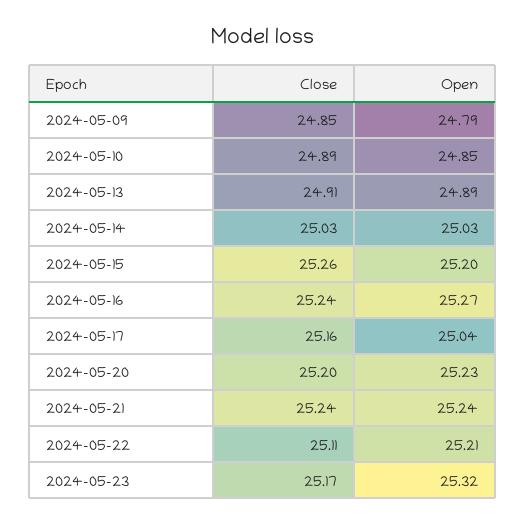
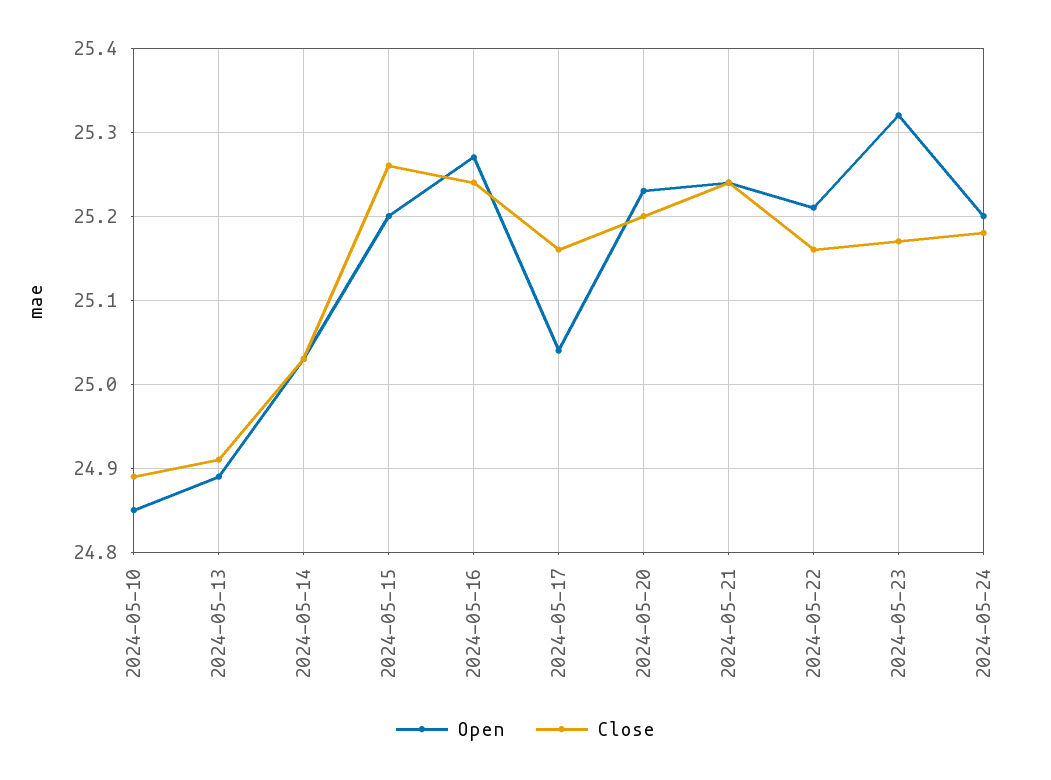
Close, 2024-05-09: 24.85 -> none
Open, 2024-05-09: 24.79 -> none
Close, 2024-05-22: 25.11 -> 25.16
Open, 2024-05-24: none -> 25.2
Close, 2024-05-24: none -> 25.18

